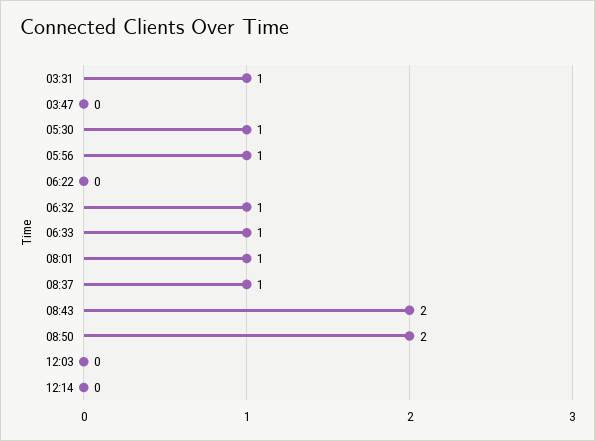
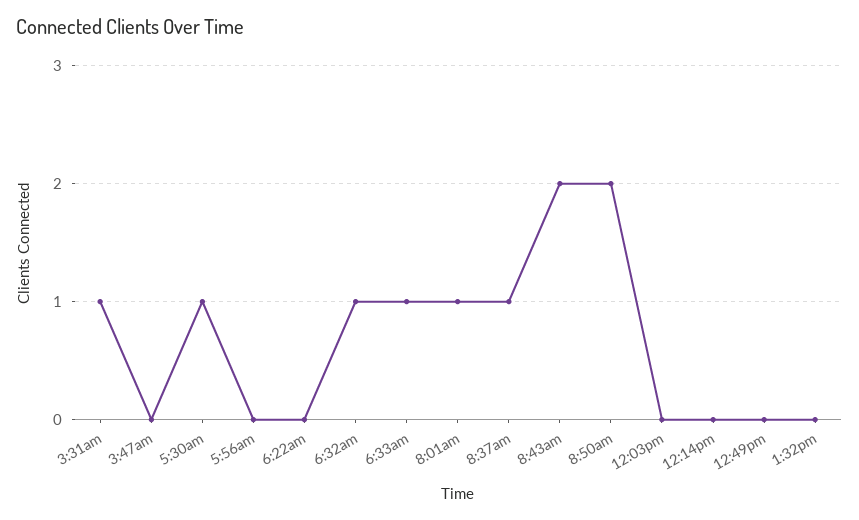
05:56: 1 -> 0
12:49pm: none -> 0
1:32pm: none -> 0

